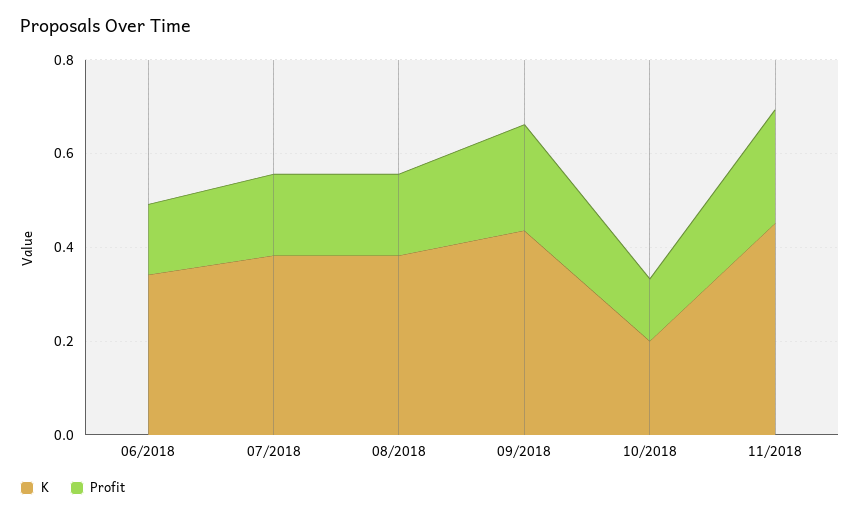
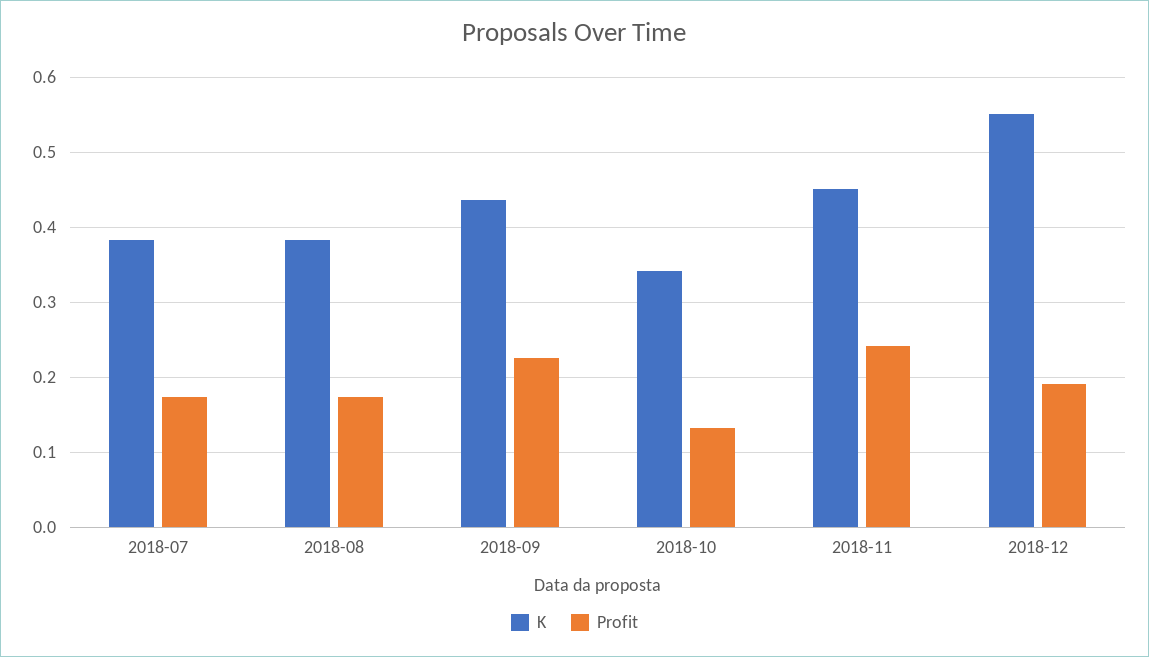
K, 06/2018: 0.35 -> none
Profit, 06/2018: 0.15 -> none
K, 10/2018: 0.2 -> 0.34
K, 2018-12: none -> 0.55
Profit, 2018-12: none -> 0.19

